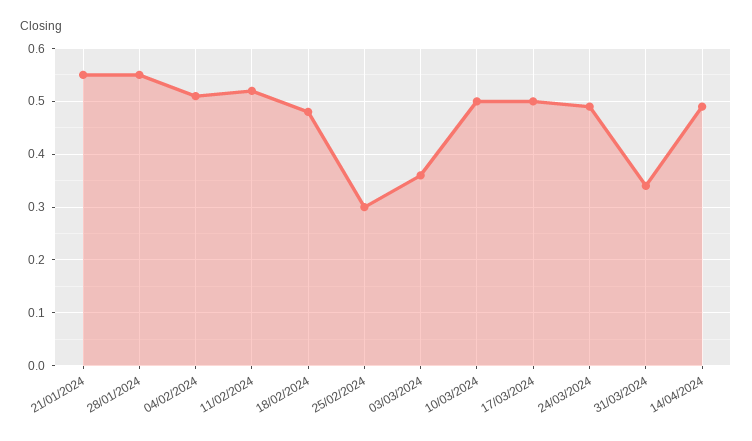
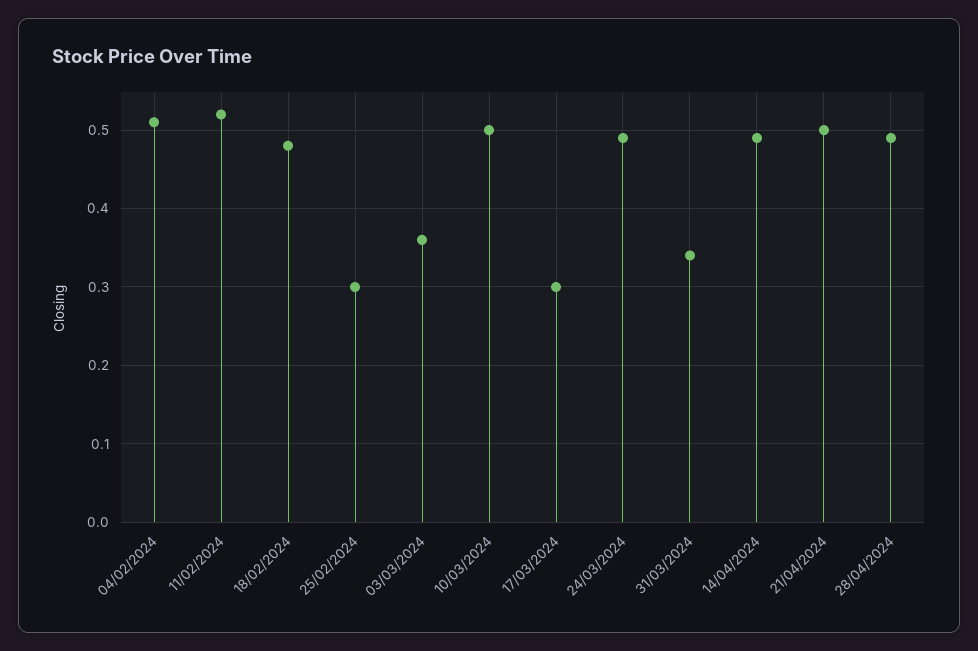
21/01/2024: 0.55 -> none
28/01/2024: 0.55 -> none
17/03/2024: 0.5 -> 0.3
21/04/2024: none -> 0.5
28/04/2024: none -> 0.49

